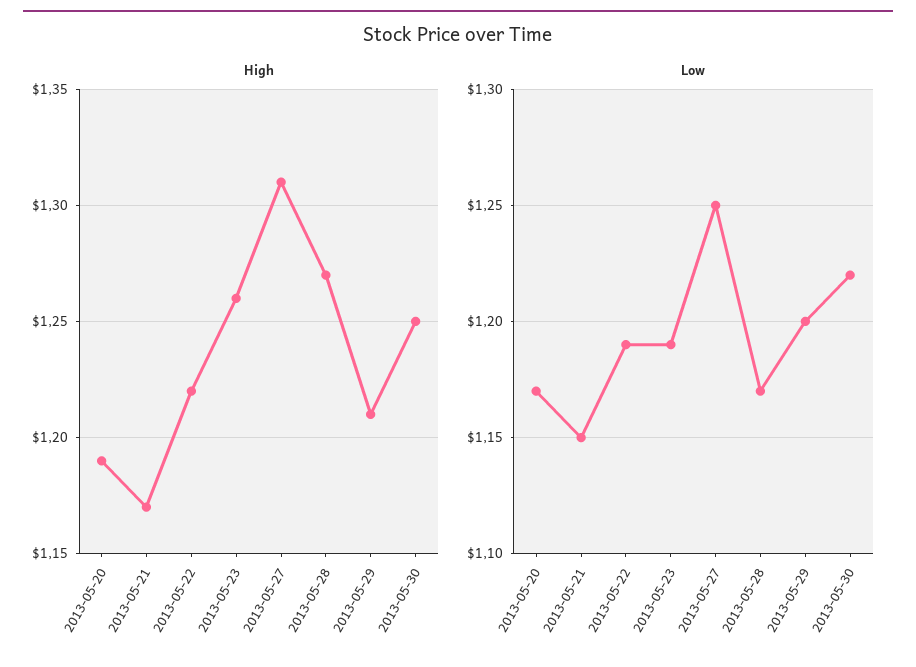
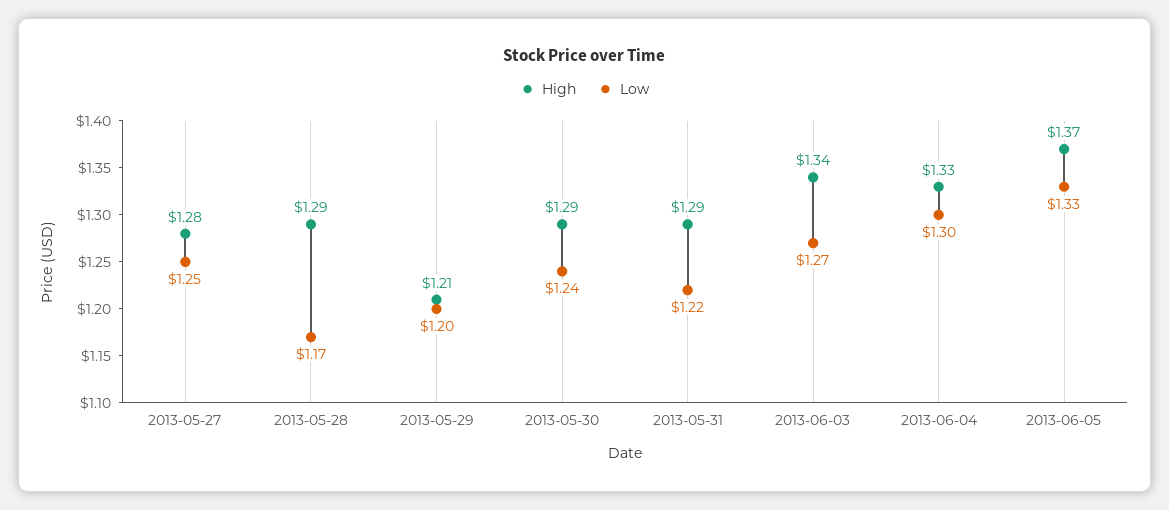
High, 2013-05-20: 1.19 -> none
High, 2013-05-21: 1.17 -> none
High, 2013-05-22: 1.22 -> none
High, 2013-05-23: 1.26 -> none
High, 2013-05-27: 1.31 -> 1.28
High, 2013-05-28: 1.27 -> 1.29
High, 2013-05-30: 1.25 -> 1.29
Low, 2013-05-20: 1.17 -> none
Low, 2013-05-21: 1.15 -> none
Low, 2013-05-22: 1.19 -> none
Low, 2013-05-23: 1.19 -> none
Low, 2013-05-30: 1.22 -> 1.24
High, 2013-05-31: none -> 1.29
Low, 2013-05-31: none -> 1.22
High, 2013-06-03: none -> 1.34
Low, 2013-06-03: none -> 1.27
High, 2013-06-04: none -> 1.33
Low, 2013-06-04: none -> 1.3
High, 2013-06-05: none -> 1.37
Low, 2013-06-05: none -> 1.33

